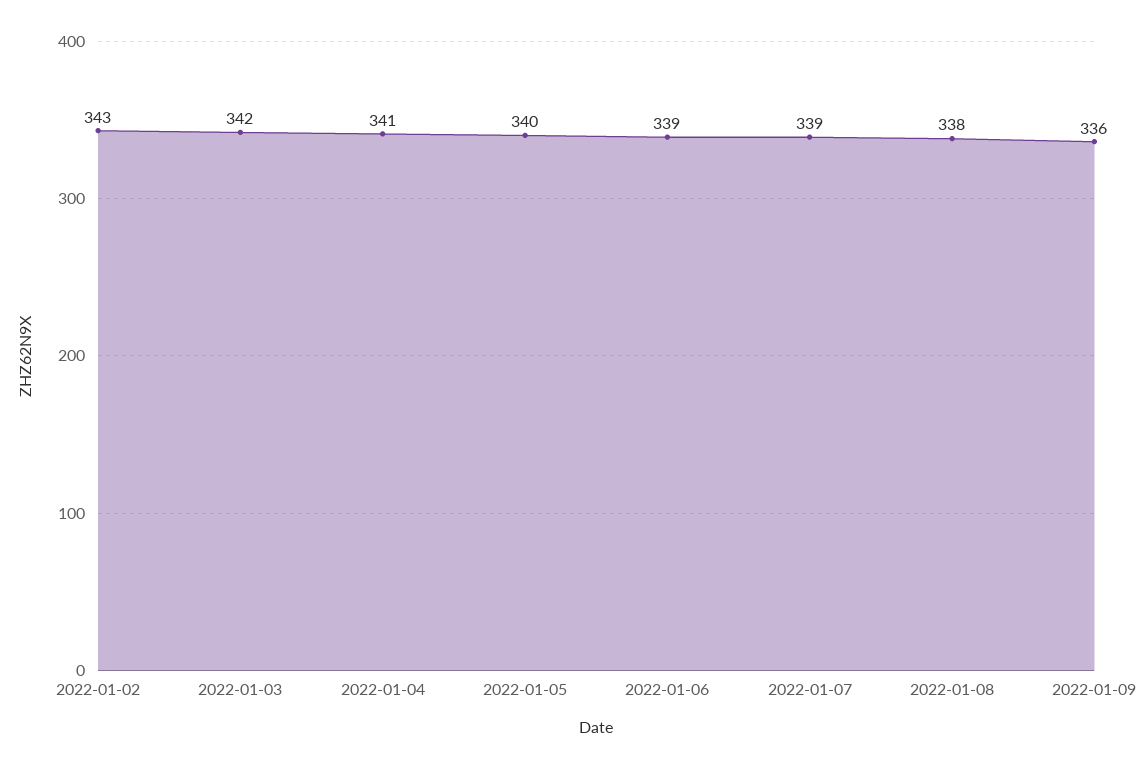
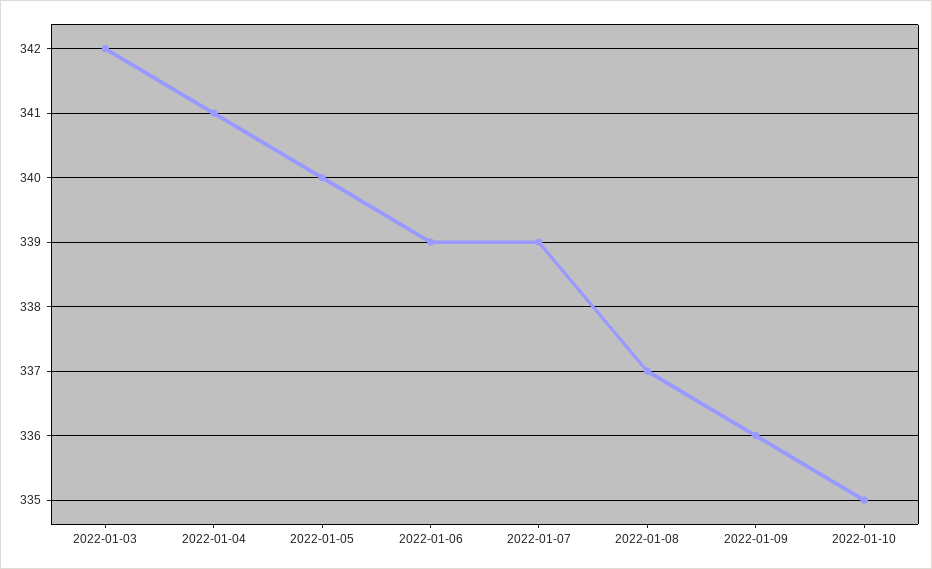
2022-01-02: 343 -> none
2022-01-08: 338 -> 337
2022-01-10: none -> 335

